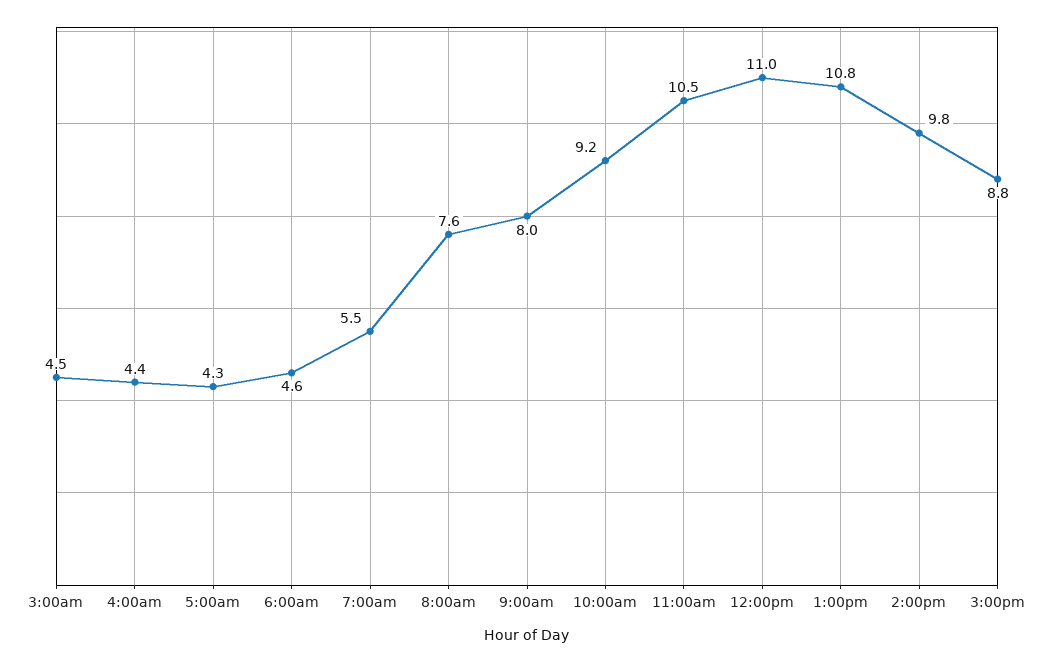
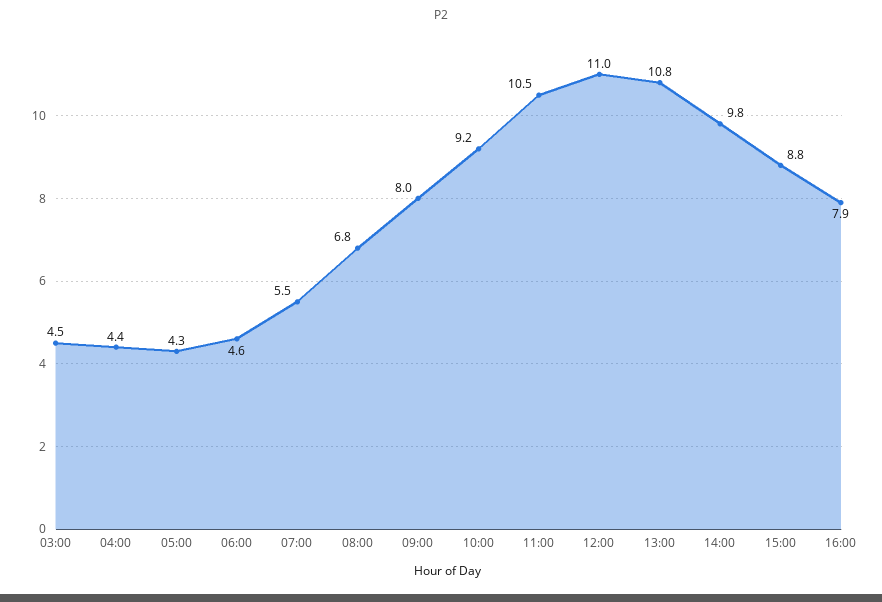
8:00am: 7.6 -> 6.8
16:00: none -> 7.9

